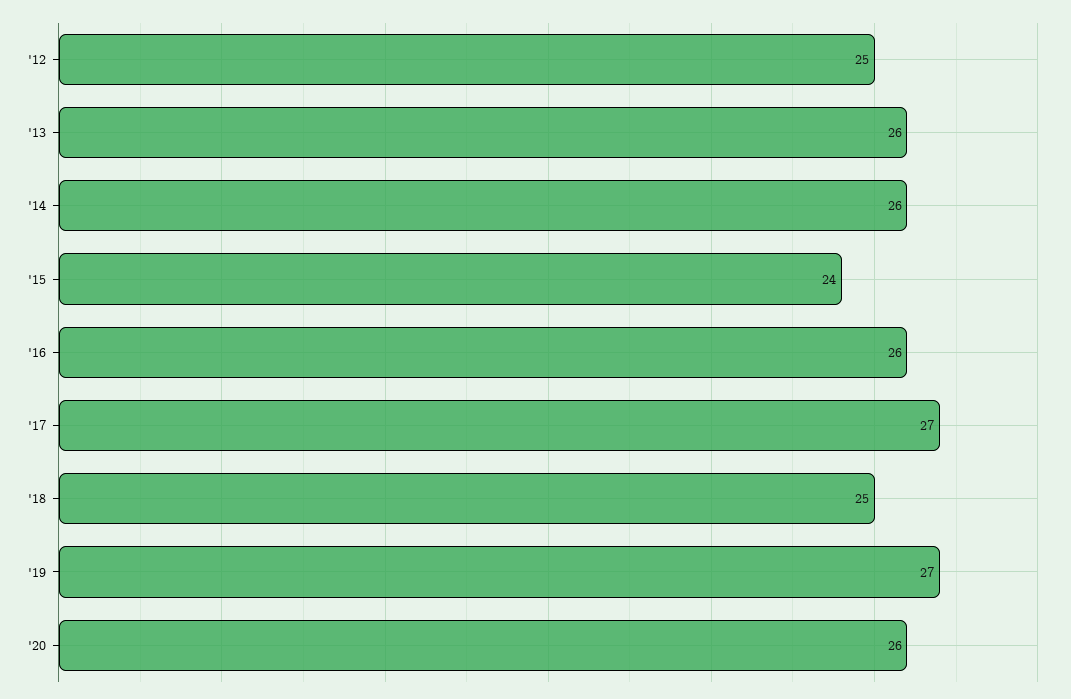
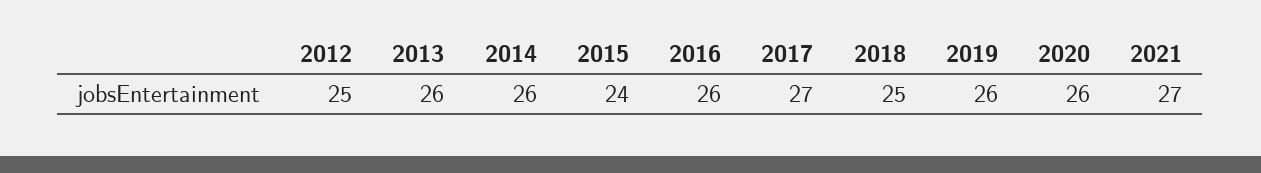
'19: 27 -> 26
2021: none -> 27

